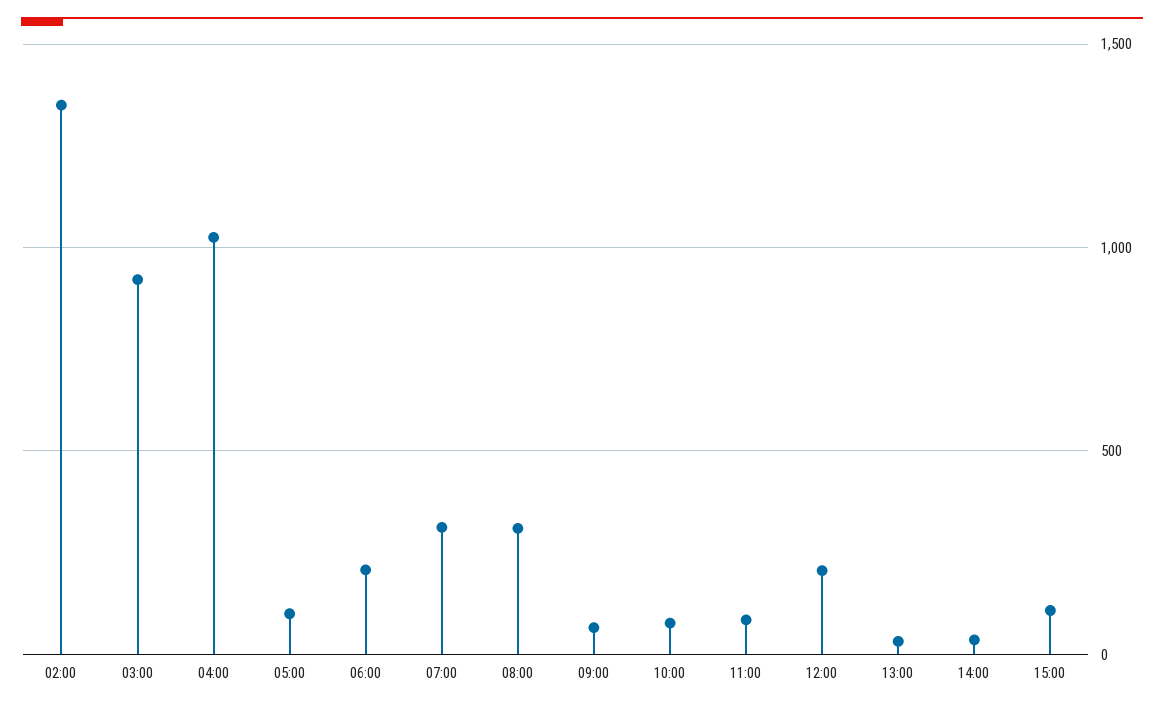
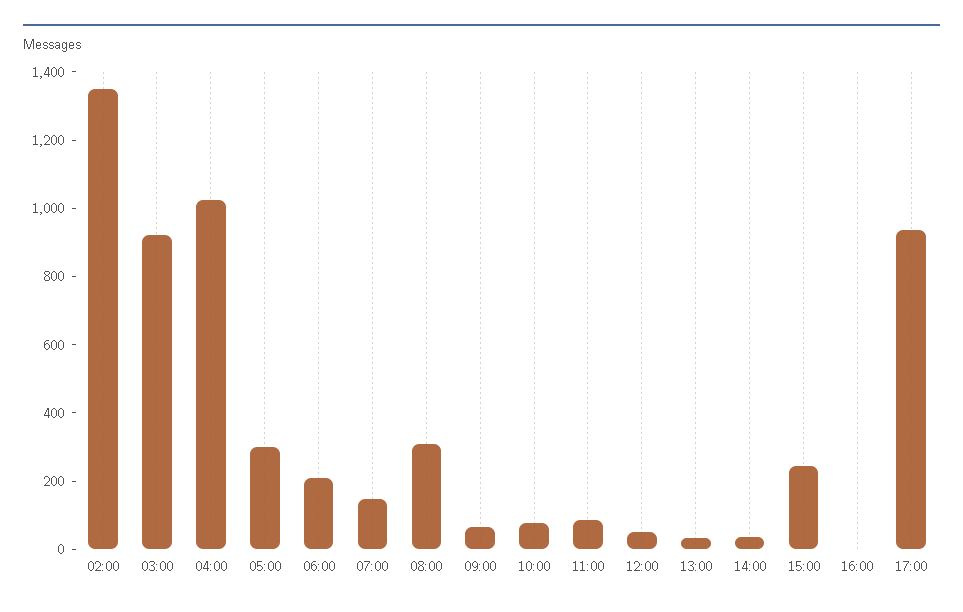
05:00: 100 -> 300
07:00: 300 -> 150
12:00: 200 -> 50
15:00: 100 -> 250
16:00: none -> 0
17:00: none -> 950

